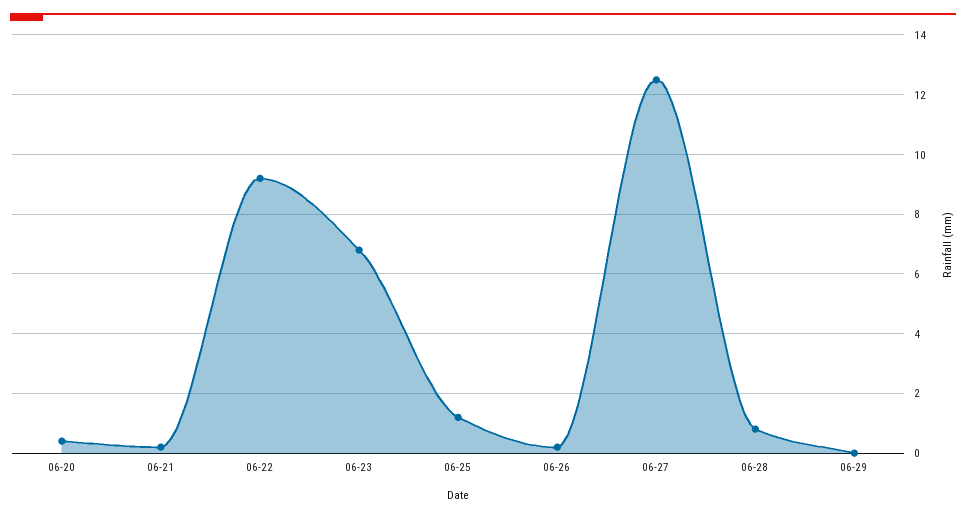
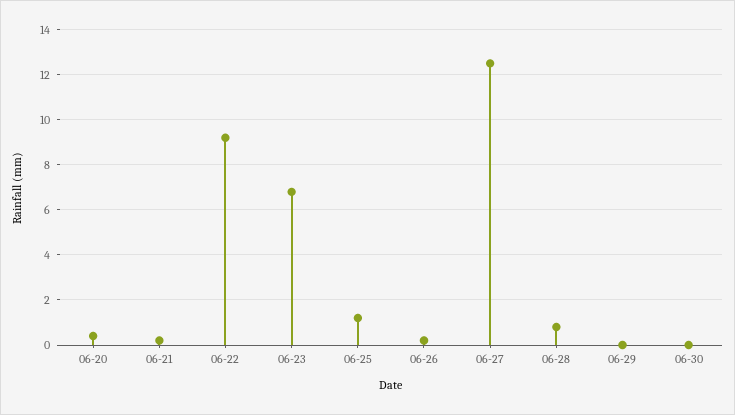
06-30: none -> 0

